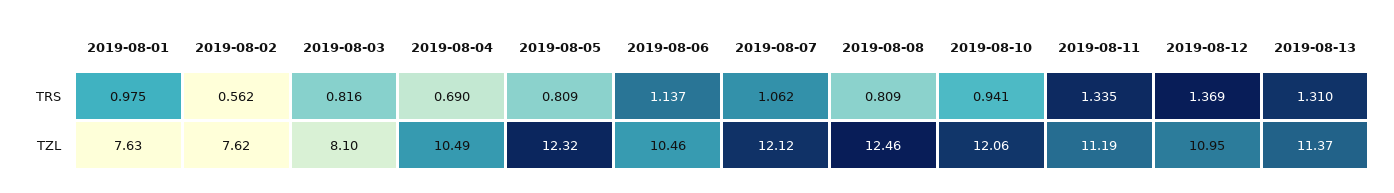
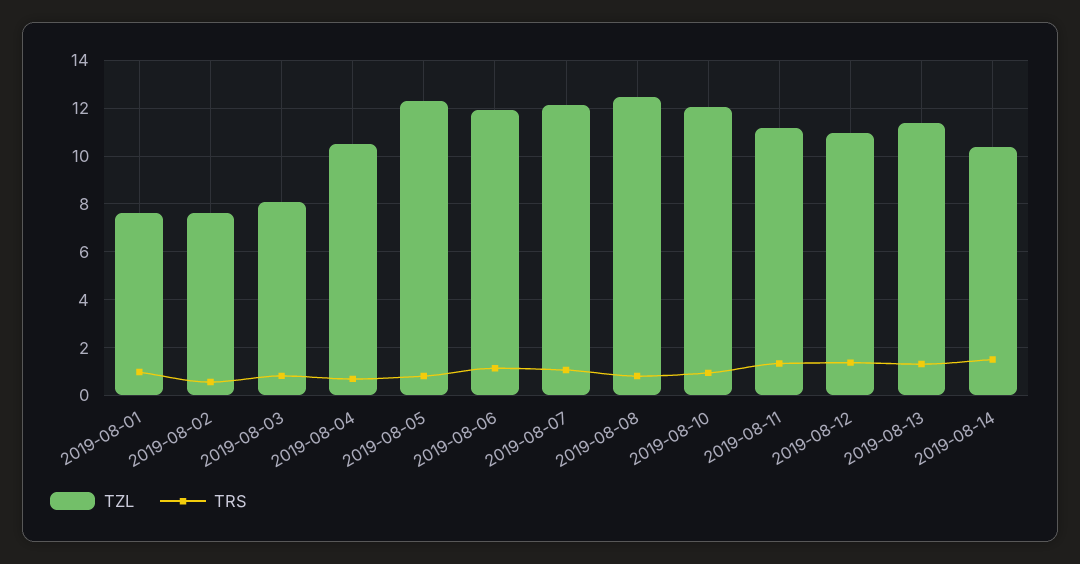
TZL, 2019-08-06: 10.46 -> 12
TZL, 2019-08-14: none -> 10.5
TRS, 2019-08-14: none -> 1.5

